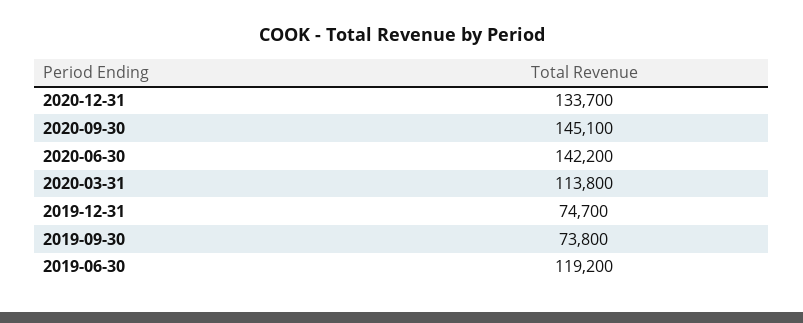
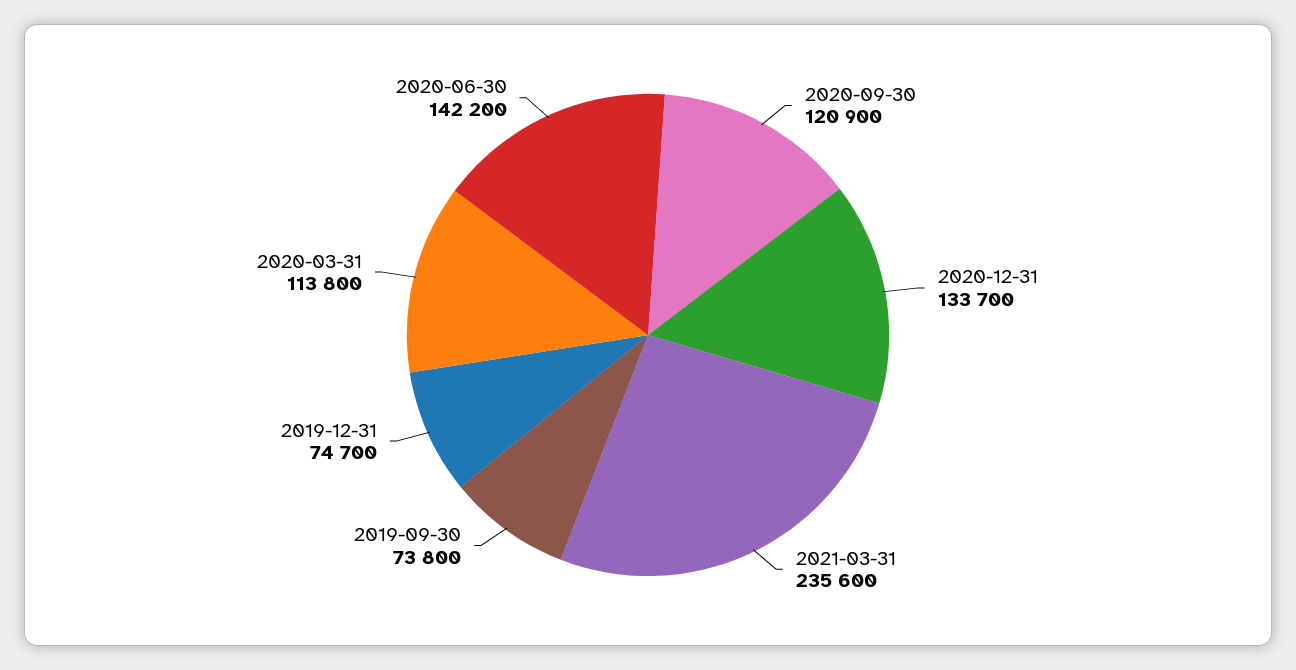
2020-09-30: 145100 -> 120900
2019-06-30: 119200 -> none
2021-03-31: none -> 235600

